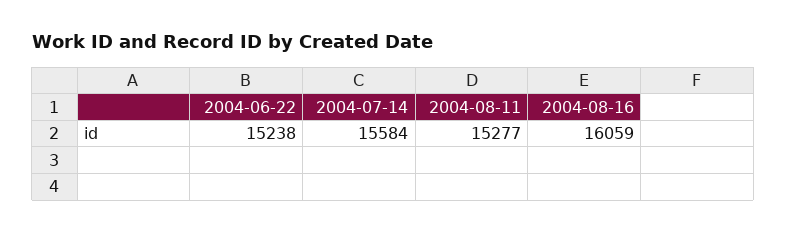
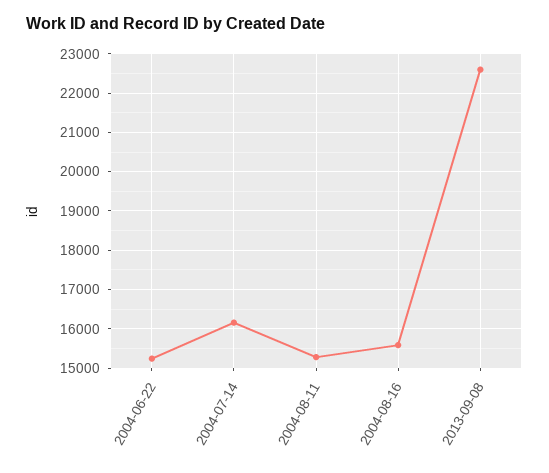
2004-07-14: 15584 -> 16200
2004-08-16: 16059 -> 15600
2013-09-08: none -> 22600

